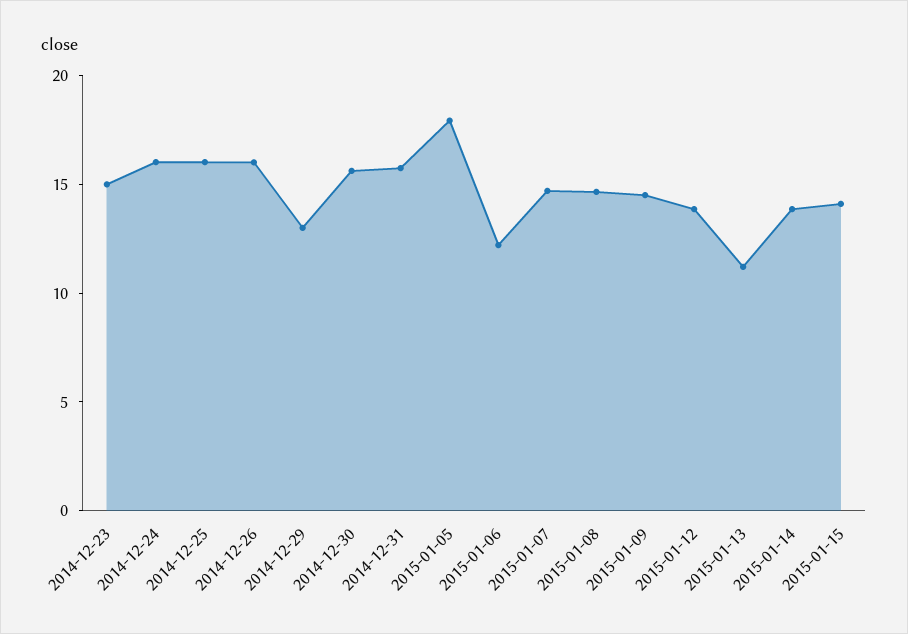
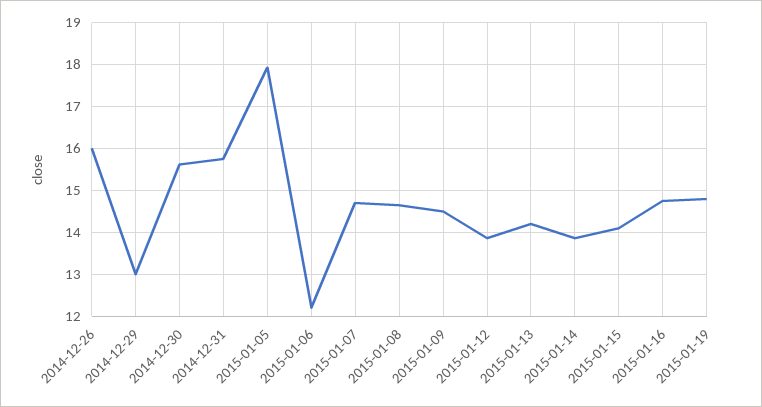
2014-12-23: 15 -> none
2014-12-24: 16 -> none
2014-12-25: 16 -> none
2015-01-13: 11 -> 14.2
2015-01-16: none -> 14.8
2015-01-19: none -> 14.8

